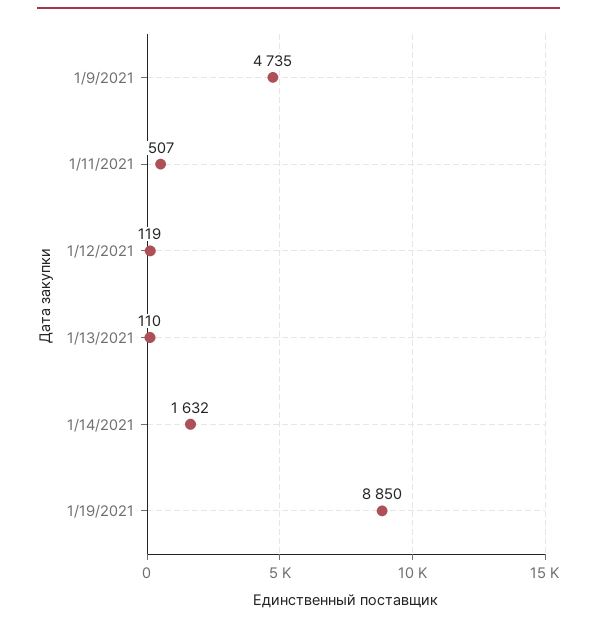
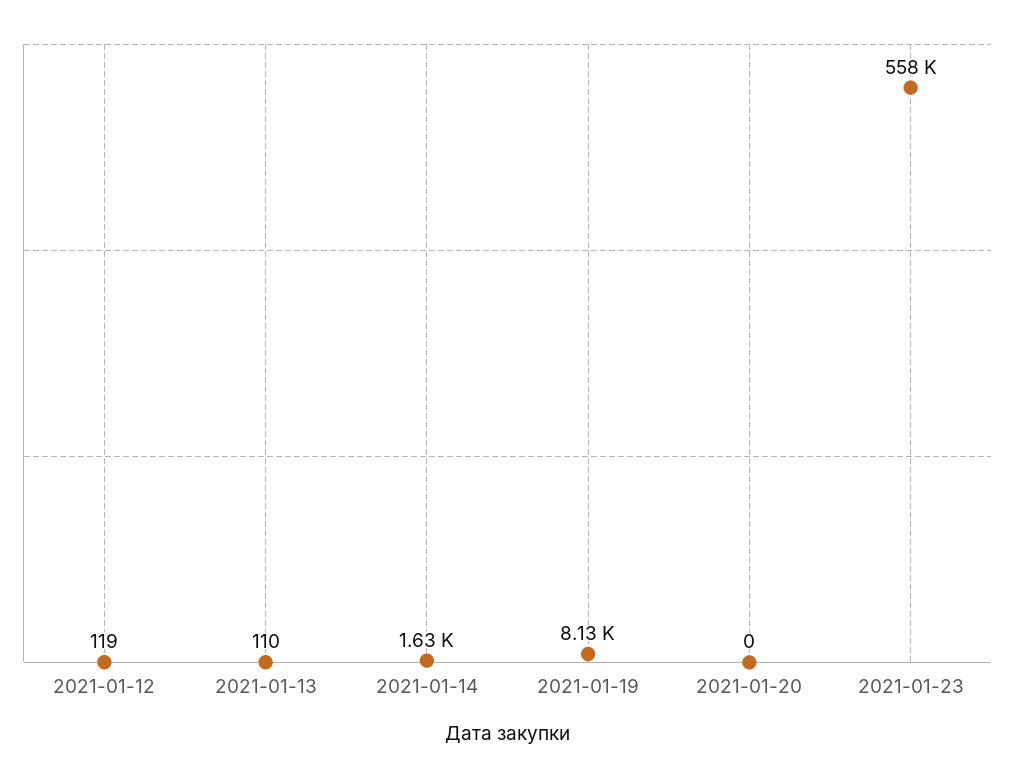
1/9/2021: 4735 -> none
1/11/2021: 507 -> none
1/19/2021: 8850 -> 8130
2021-01-20: none -> 0
2021-01-23: none -> 558000

